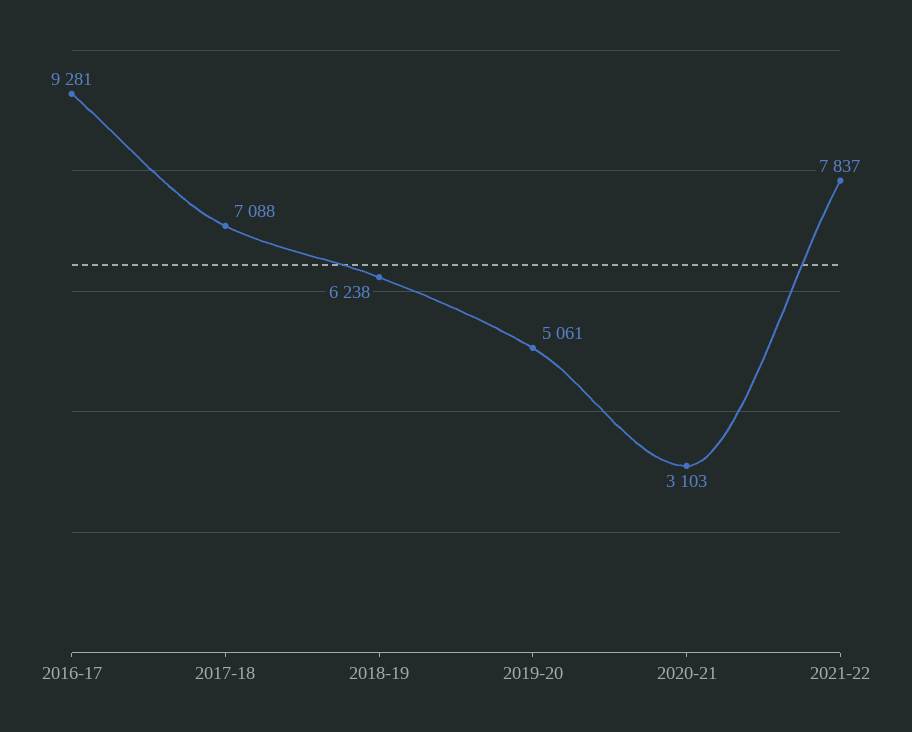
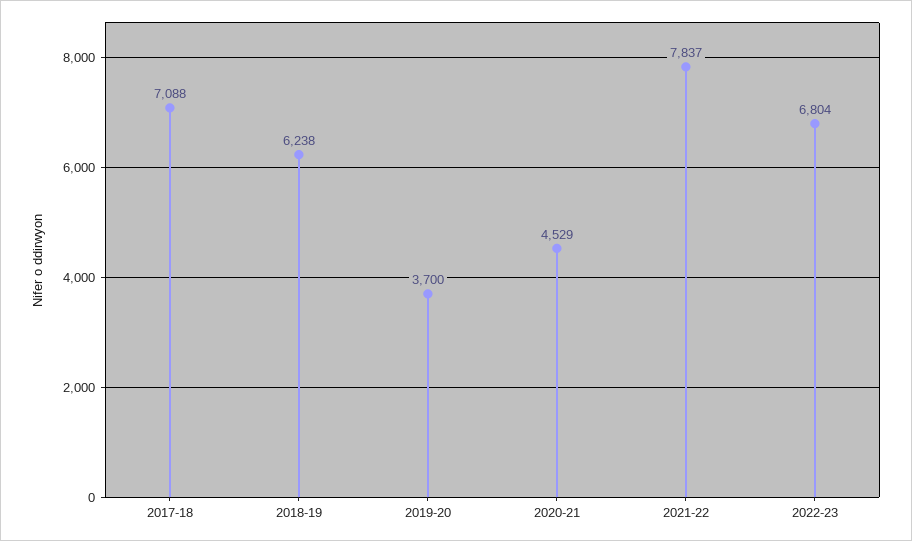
2016-17: 9281 -> none
2019-20: 5061 -> 3700
2020-21: 3103 -> 4529
2022-23: none -> 6804

